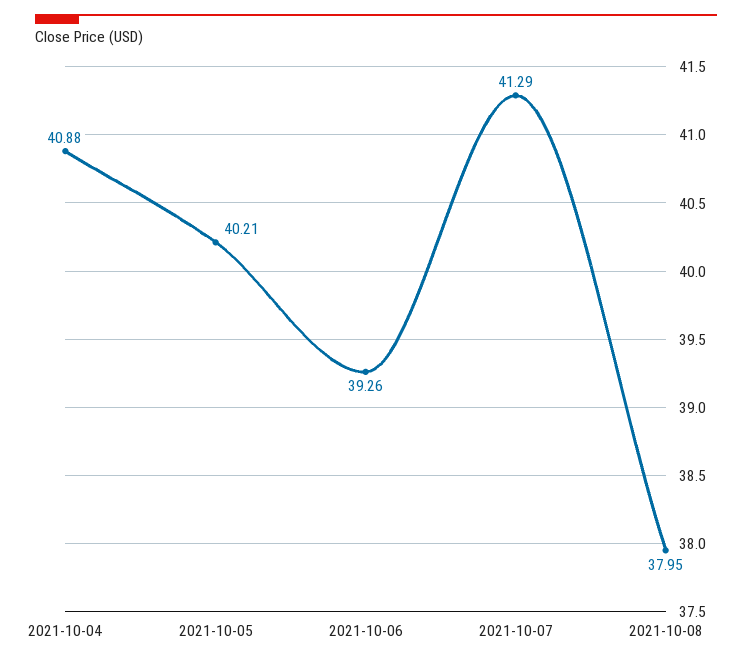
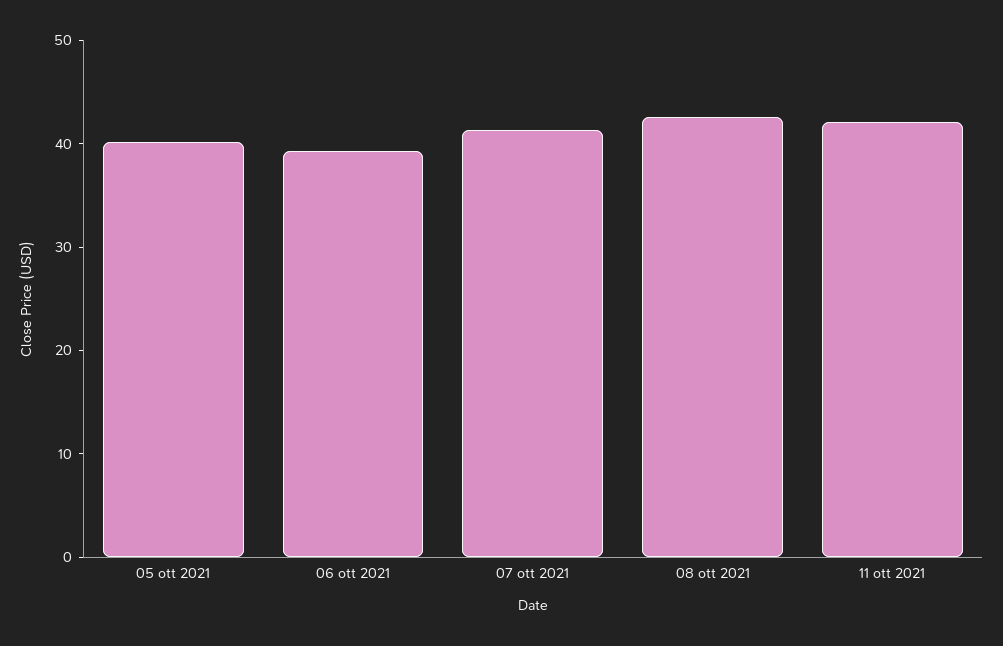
2021-10-04: 40.88 -> none
2021-10-08: 37.95 -> 42
11 ott 2021: none -> 42

